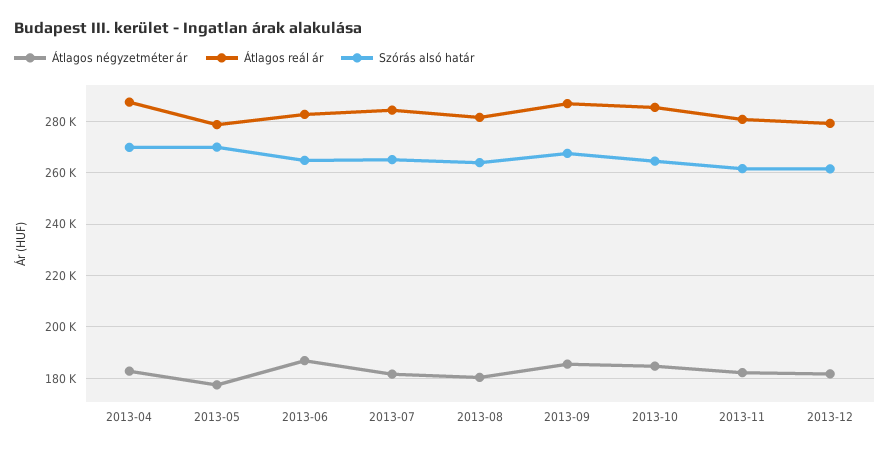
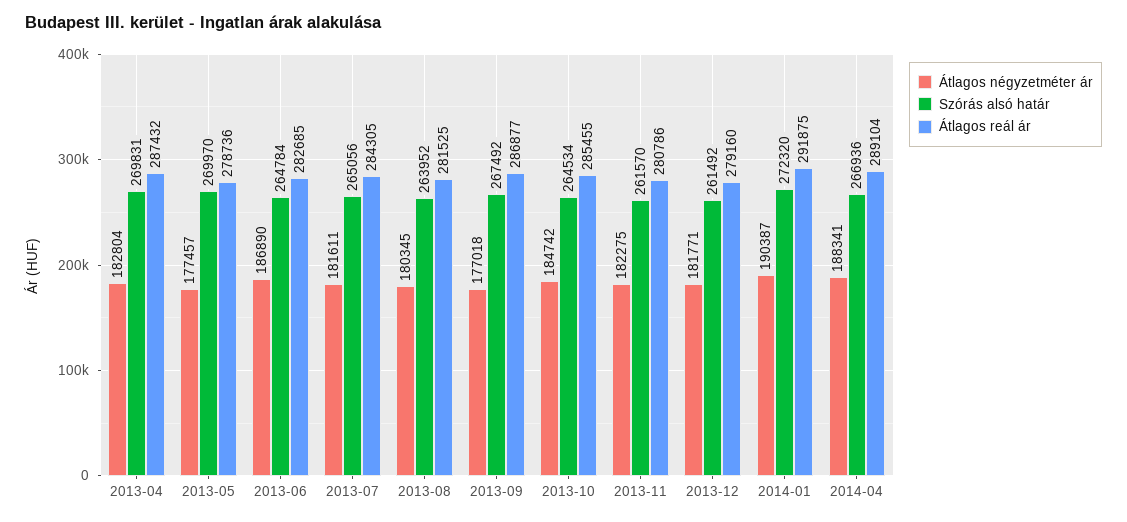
Átlagos négyzetméter ár, 2013-09: 185000 -> 177018
Átlagos négyzetméter ár, 2014-01: none -> 190387
Szórás alsó határ, 2014-01: none -> 272320
Átlagos reál ár, 2014-01: none -> 291875
Átlagos négyzetméter ár, 2014-04: none -> 188341
Szórás alsó határ, 2014-04: none -> 266936
Átlagos reál ár, 2014-04: none -> 289104

